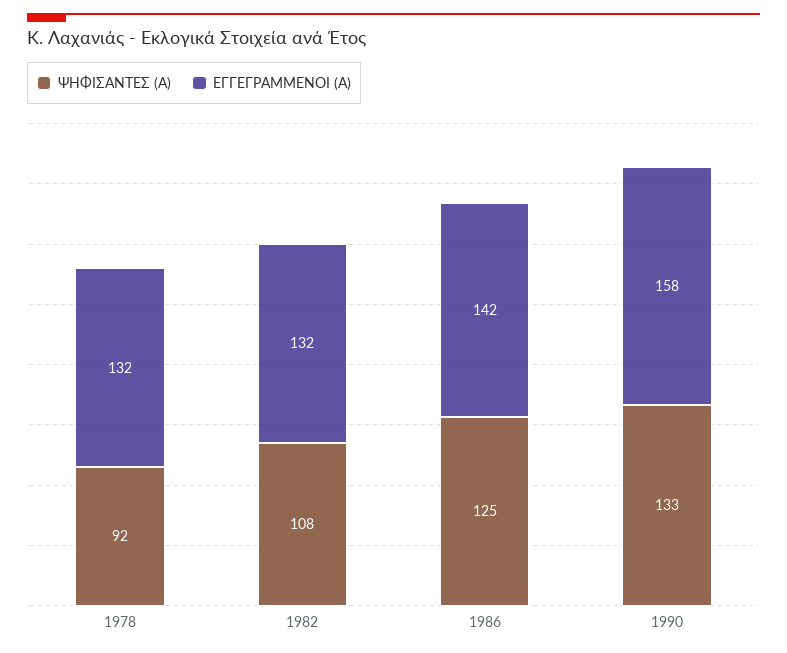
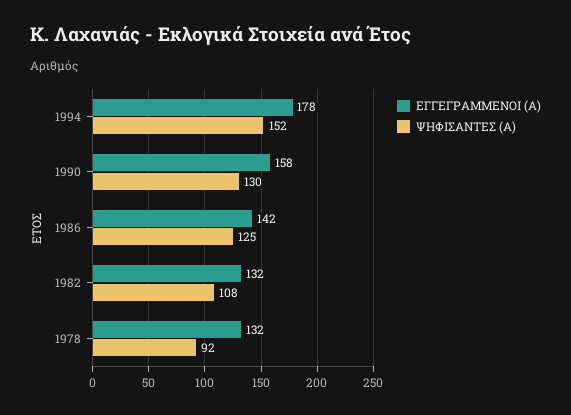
ΨΗΦΙΣΑΝΤΕΣ (Α), 1990: 133 -> 130
ΕΓΓΕΓΡΑΜΜΕΝΟΙ (Α), 1994: none -> 178
ΨΗΦΙΣΑΝΤΕΣ (Α), 1994: none -> 152

